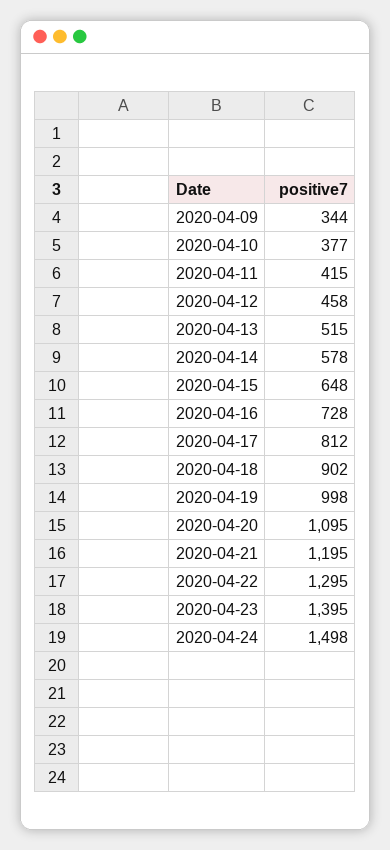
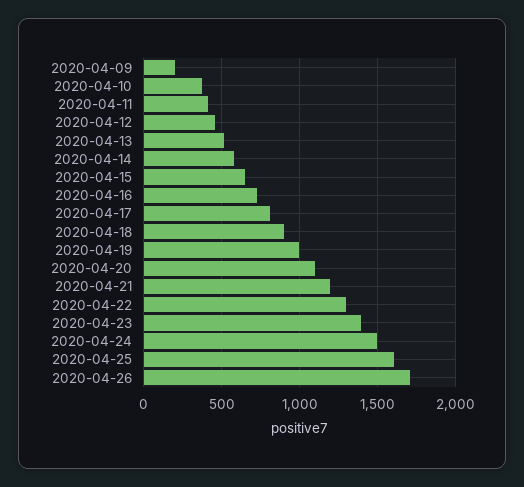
2020-04-09: 344 -> 200
2020-04-25: none -> 1600
2020-04-26: none -> 1700

